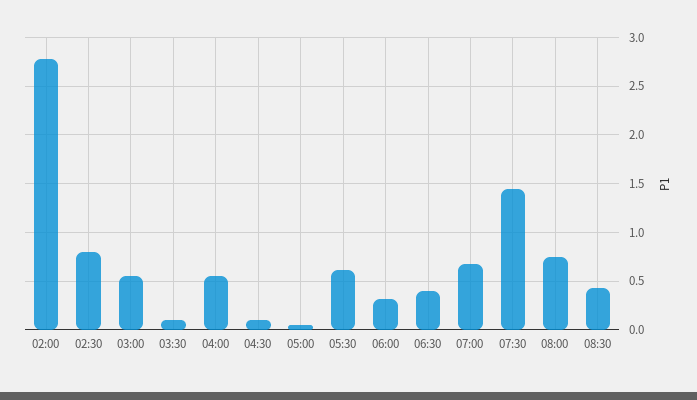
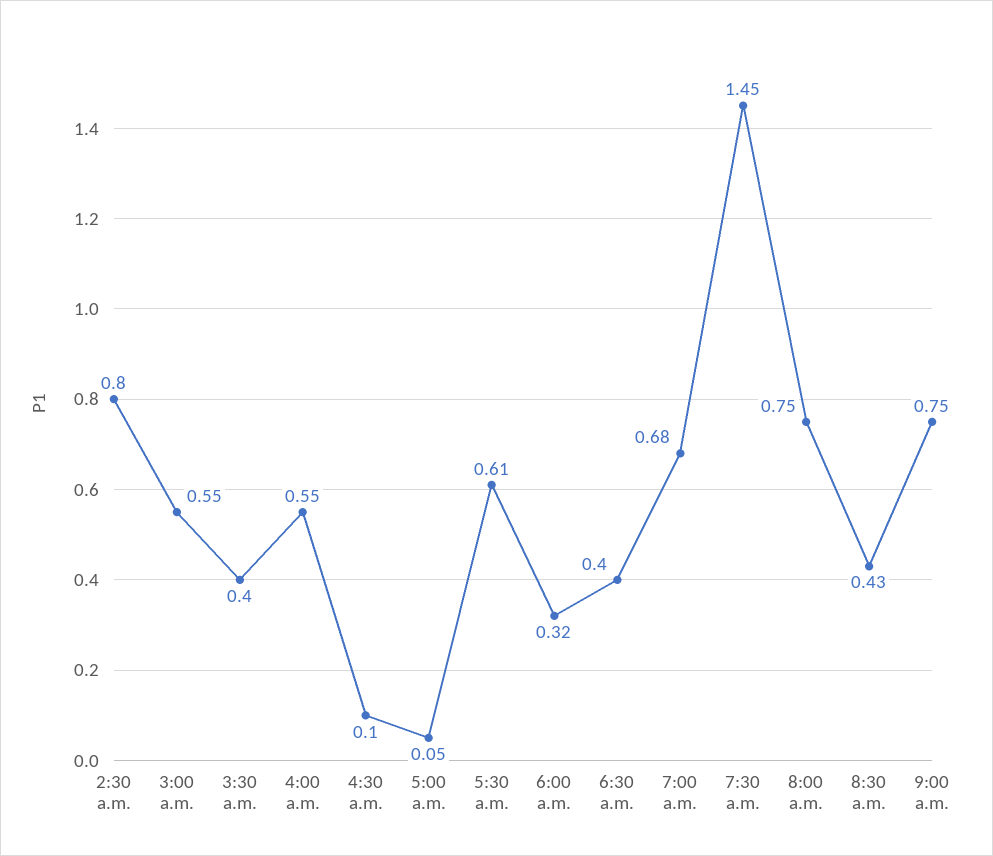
02:00: 2.8 -> none
03:30: 0.1 -> 0.4
9:00 a.m.: none -> 0.75

